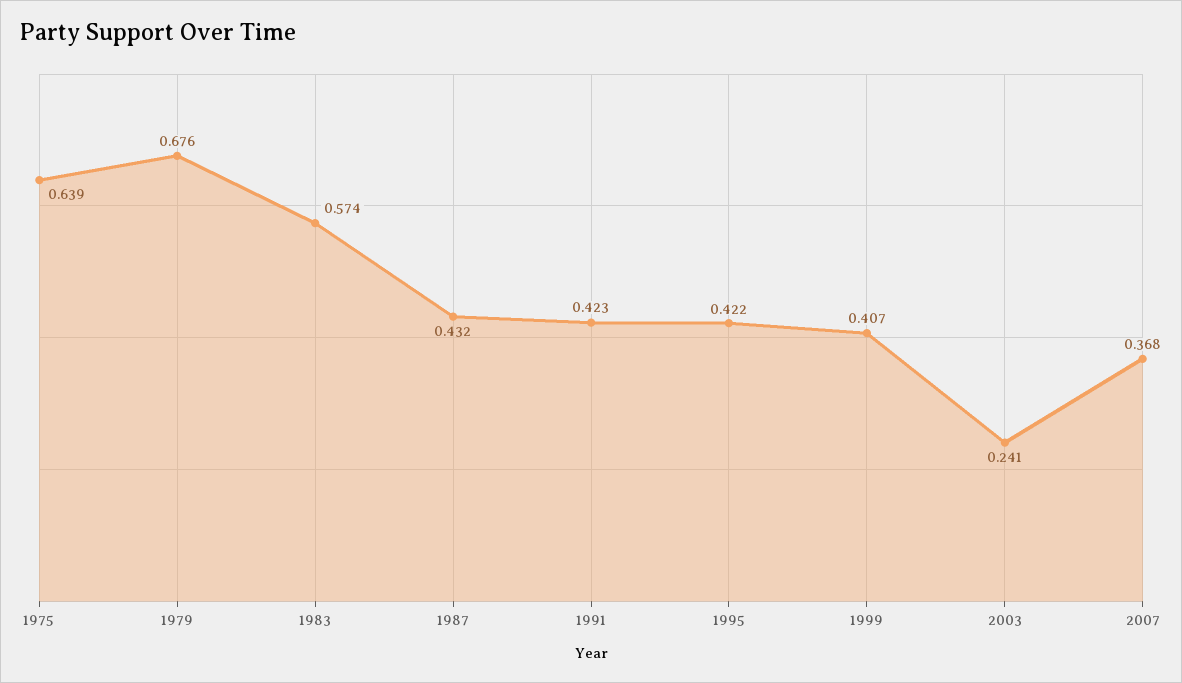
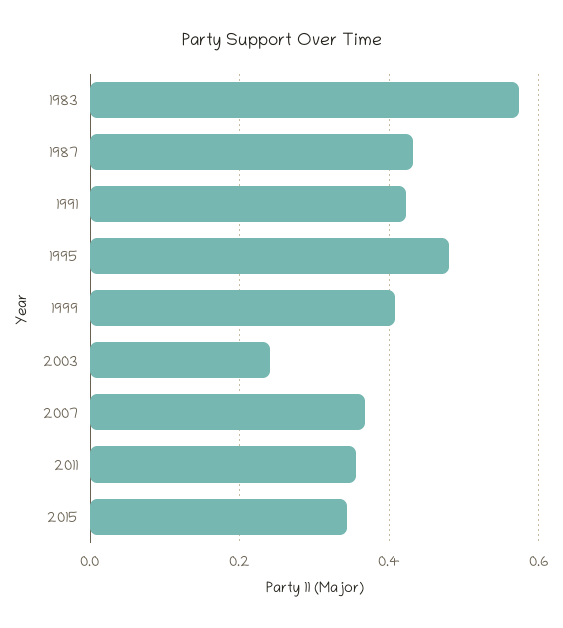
1975: 0.639 -> none
1979: 0.676 -> none
1995: 0.422 -> 0.48
2011: none -> 0.36
2015: none -> 0.34

